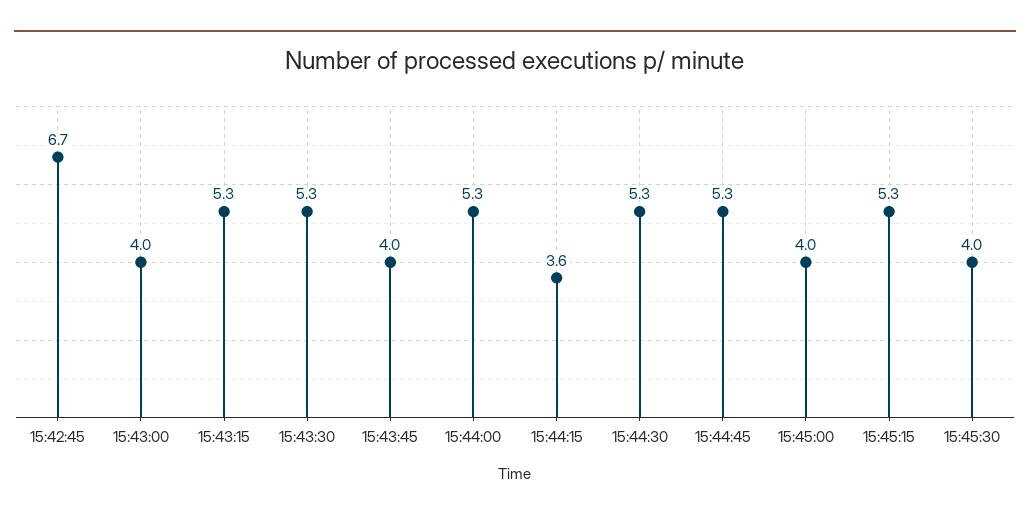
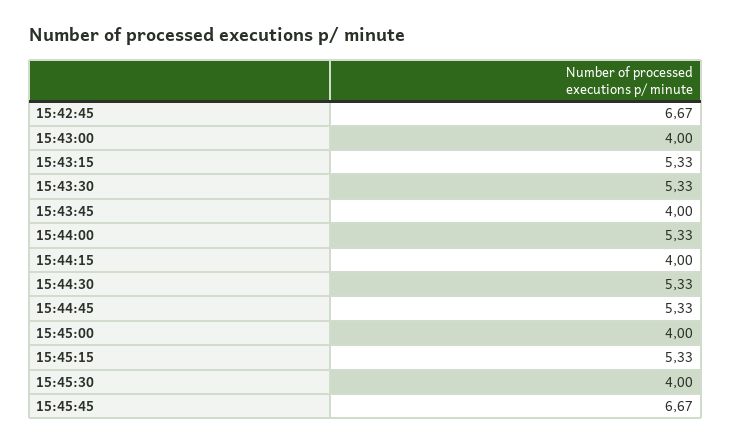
15:44:15: 3.6 -> 4
15:45:45: none -> 6.67

